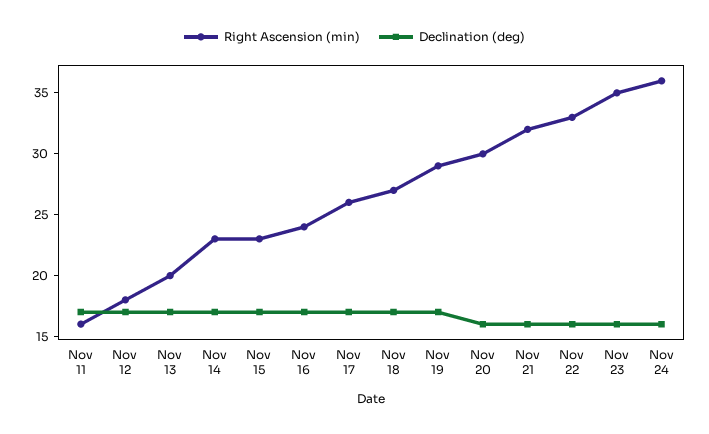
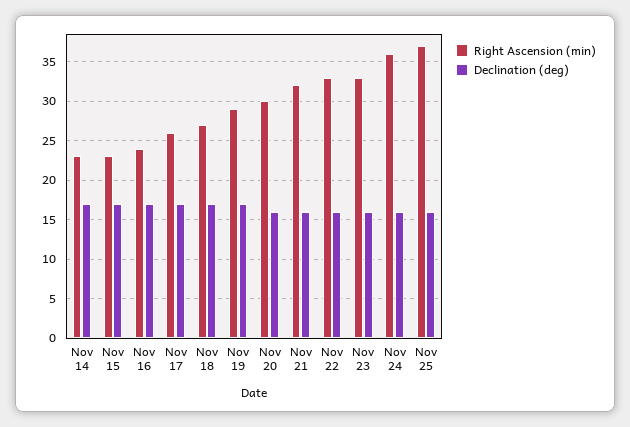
Right Ascension (min), Nov 11: 16 -> none
Declination (deg), Nov 11: 17 -> none
Right Ascension (min), Nov 12: 18 -> none
Declination (deg), Nov 12: 17 -> none
Right Ascension (min), Nov 13: 20 -> none
Declination (deg), Nov 13: 17 -> none
Right Ascension (min), Nov 23: 35 -> 33
Right Ascension (min), Nov 25: none -> 37
Declination (deg), Nov 25: none -> 16

